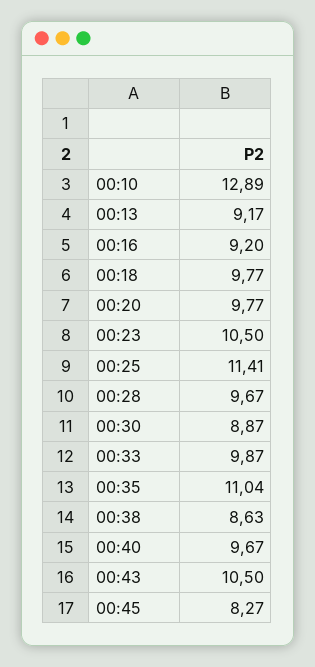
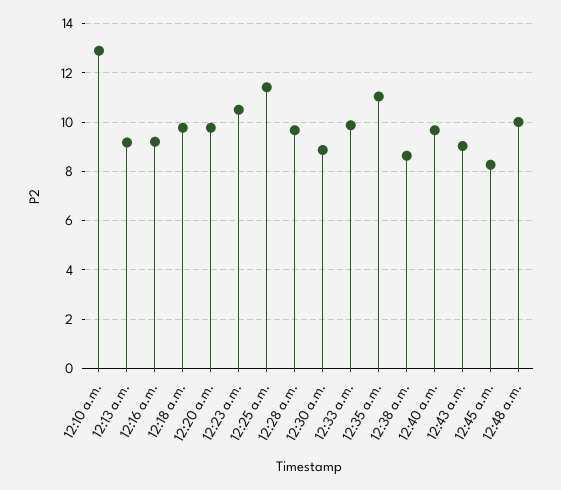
00:43: 10.5 -> 9
12:48 a.m.: none -> 10

